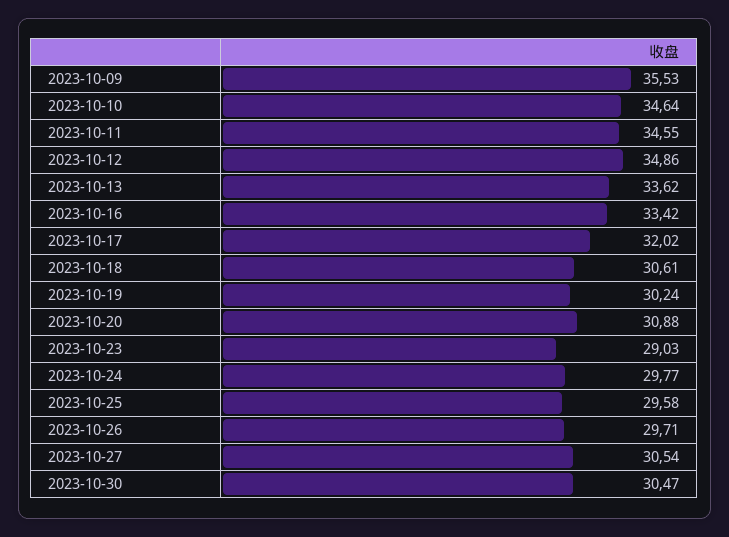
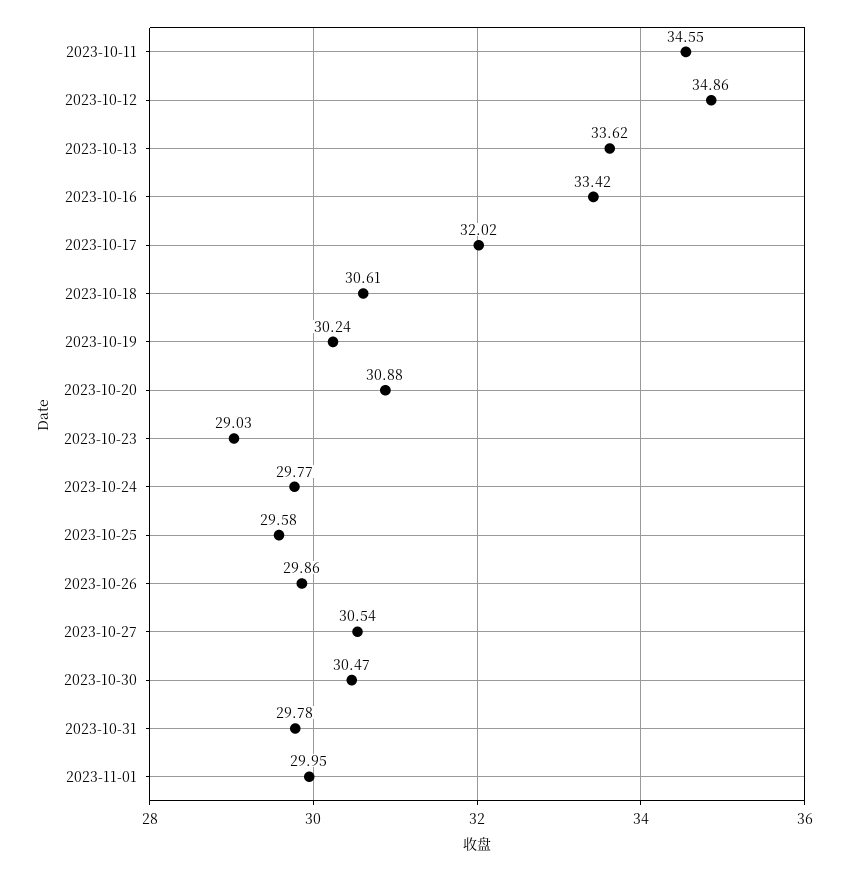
2023-10-09: 35.53 -> none
2023-10-10: 34.64 -> none
2023-10-26: 29.71 -> 29.86
2023-10-31: none -> 29.78
2023-11-01: none -> 29.95

